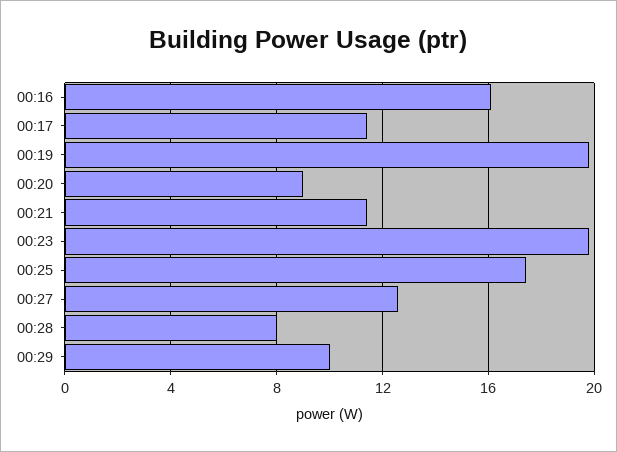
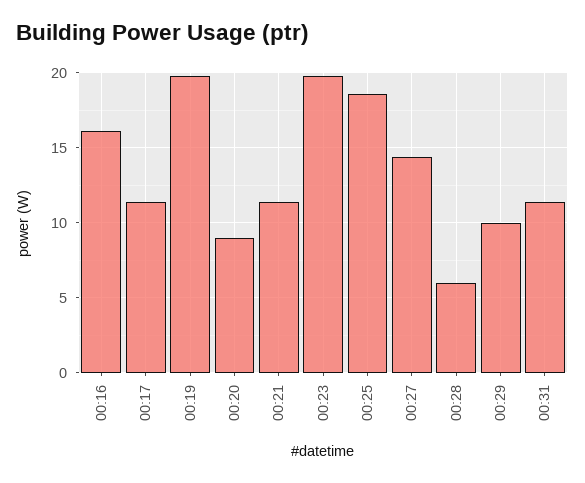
00:25: 17.5 -> 18.5
00:27: 12.5 -> 14.5
00:28: 8 -> 6
00:31: none -> 11.5

